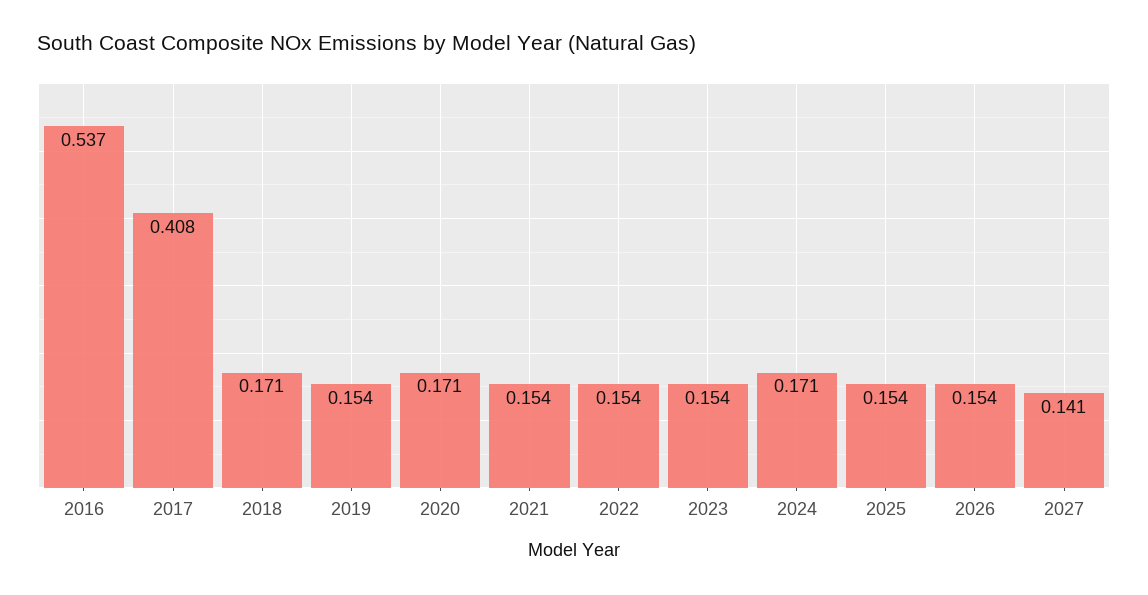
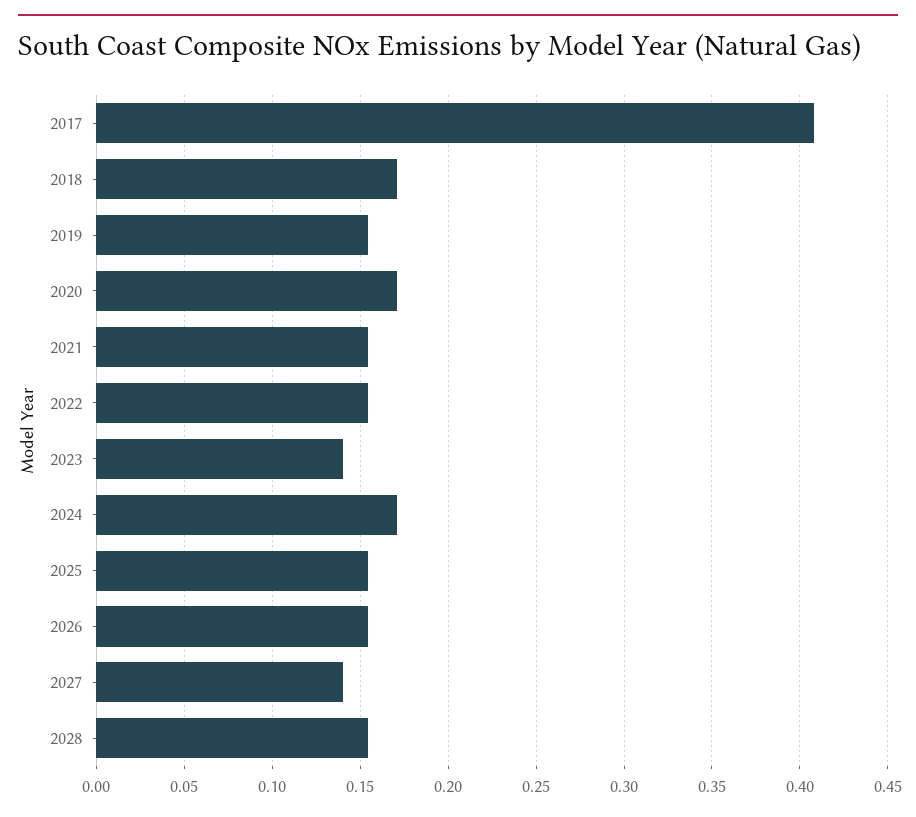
2016: 0.537 -> none
2023: 0.154 -> 0.14
2028: none -> 0.155

